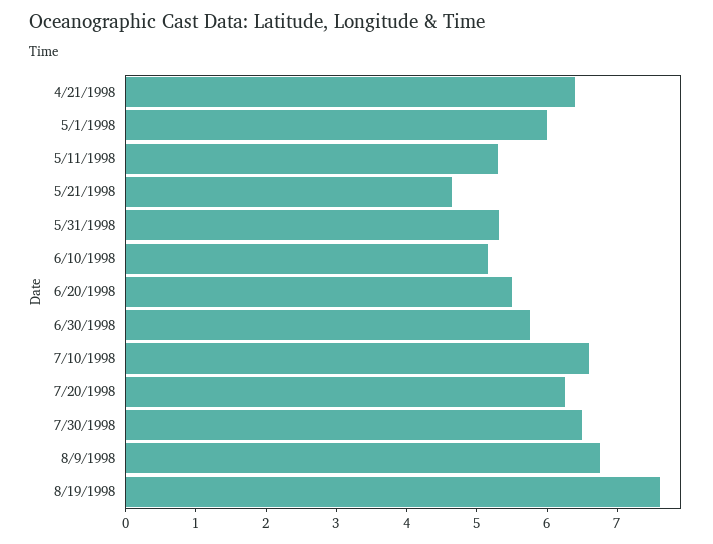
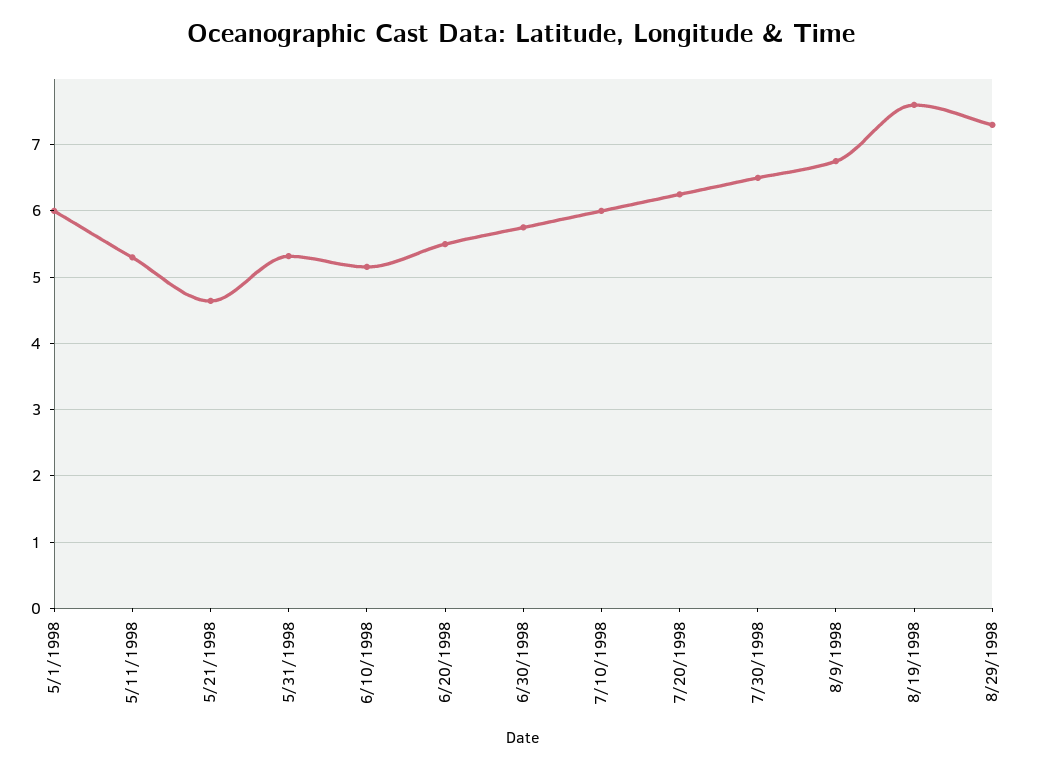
4/21/1998: 6.4 -> none
7/10/1998: 6.6 -> 6
8/29/1998: none -> 7.3

